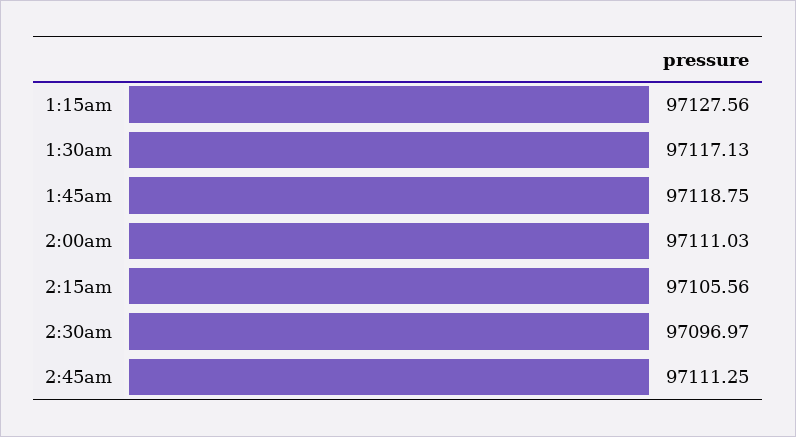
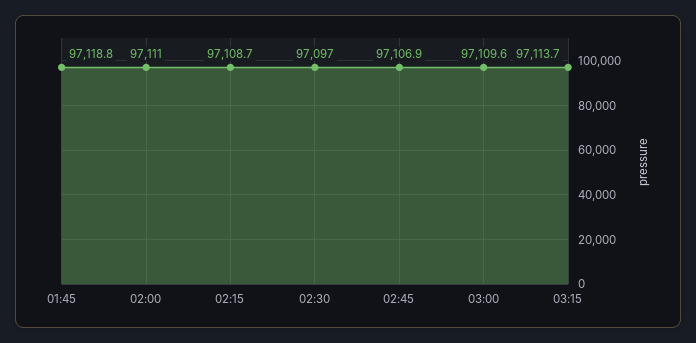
1:15am: 97127.56 -> none
1:30am: 97117.13 -> none
2:15am: 97105.56 -> 97108.7
2:45am: 97111.25 -> 97106.9
03:00: none -> 97109.6
03:15: none -> 97113.7

